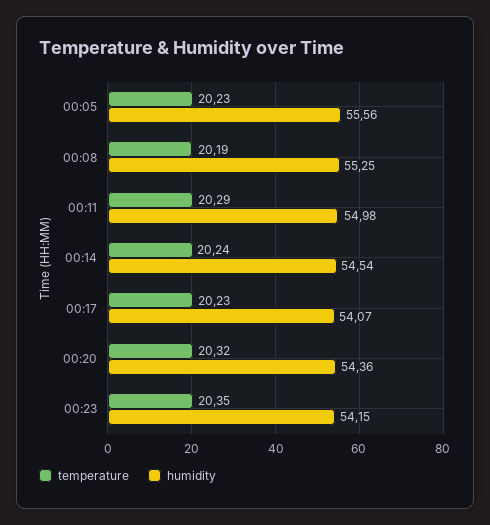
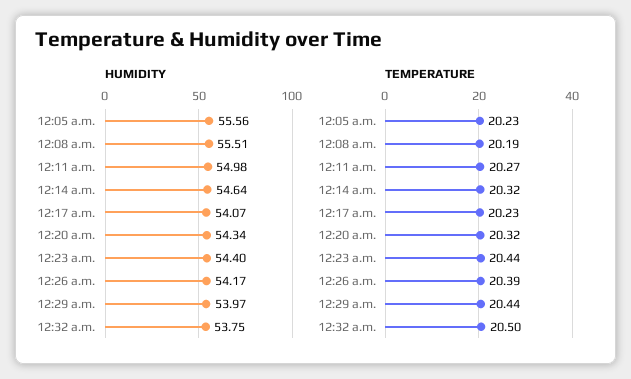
humidity, 00:08: 55.25 -> 55.51
temperature, 00:11: 20.29 -> 20.27
temperature, 00:14: 20.24 -> 20.32
humidity, 00:14: 54.54 -> 54.64
humidity, 00:20: 54.36 -> 54.34
temperature, 00:23: 20.35 -> 20.44
humidity, 00:23: 54.15 -> 54.4
humidity, 12:26 a.m.: none -> 54.17
humidity, 12:29 a.m.: none -> 53.97
humidity, 12:32 a.m.: none -> 53.75
temperature, 12:26 a.m.: none -> 20.39
temperature, 12:29 a.m.: none -> 20.44
temperature, 12:32 a.m.: none -> 20.5

